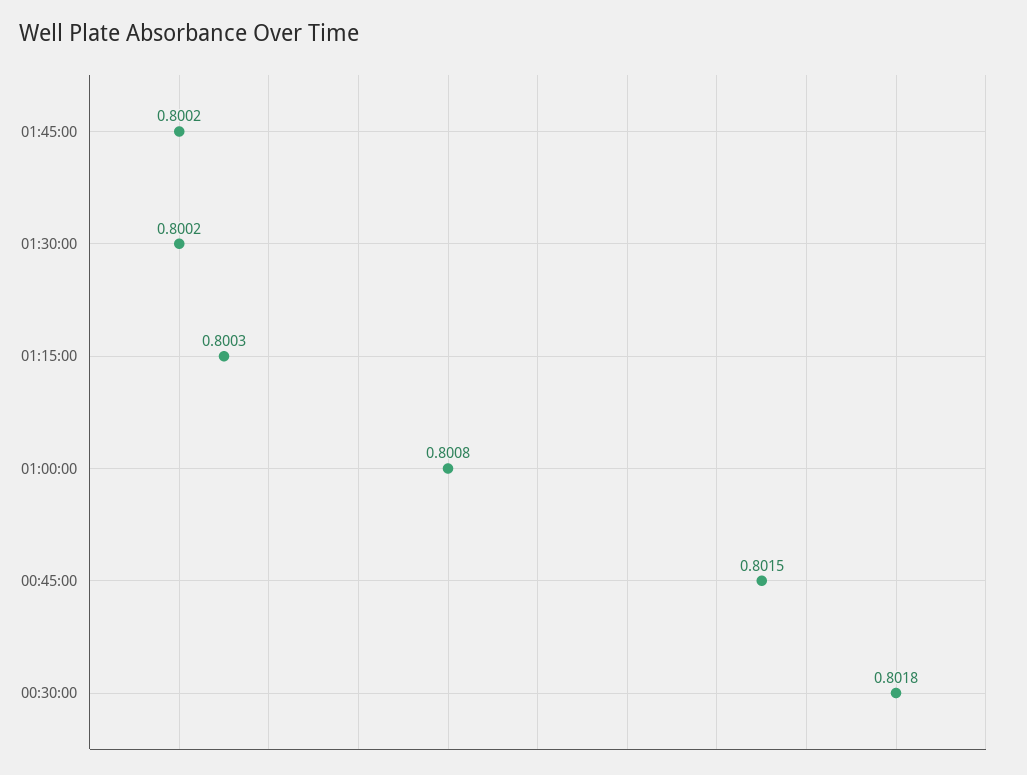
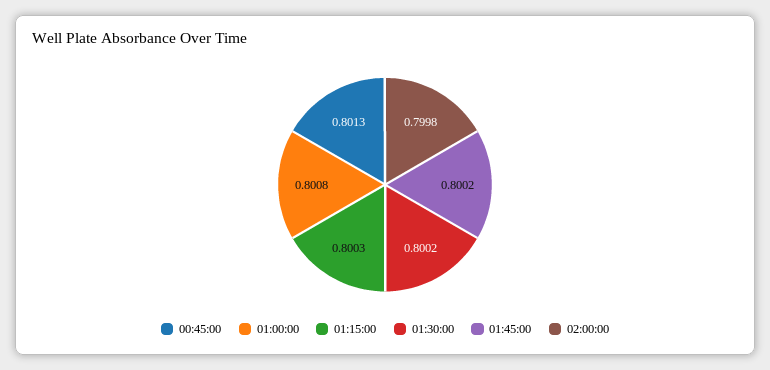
00:45:00: 0.8015 -> 0.8013
00:30:00: 0.8018 -> none
02:00:00: none -> 0.7998

